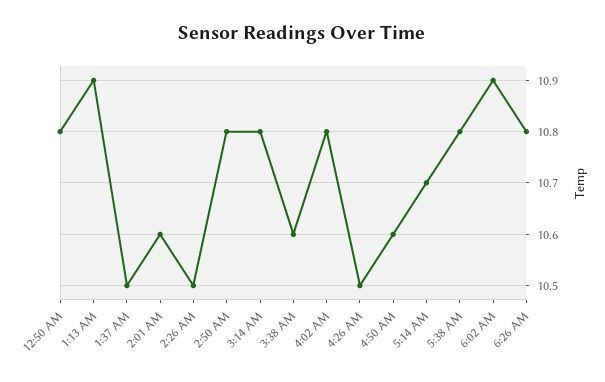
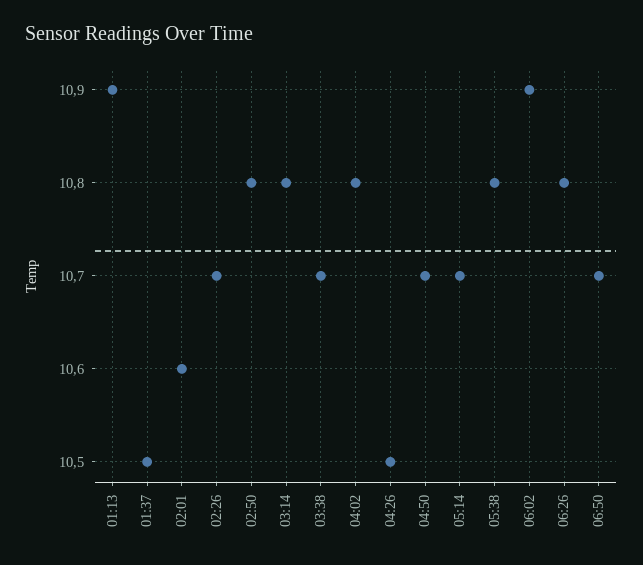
12:50 AM: 10.8 -> none
2:26 AM: 10.5 -> 10.7
3:38 AM: 10.6 -> 10.7
4:50 AM: 10.6 -> 10.7
06:50: none -> 10.7

